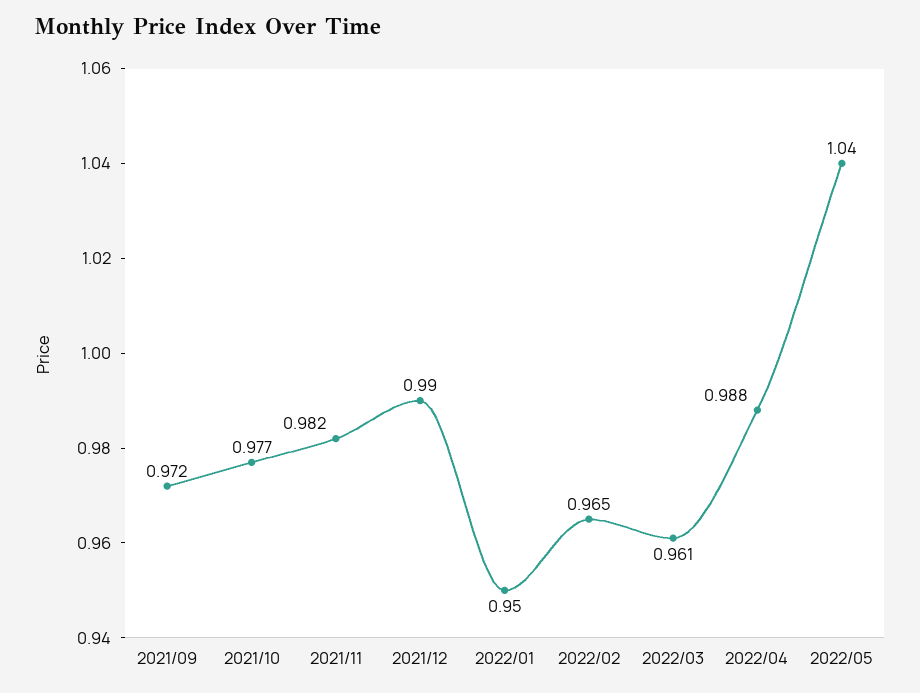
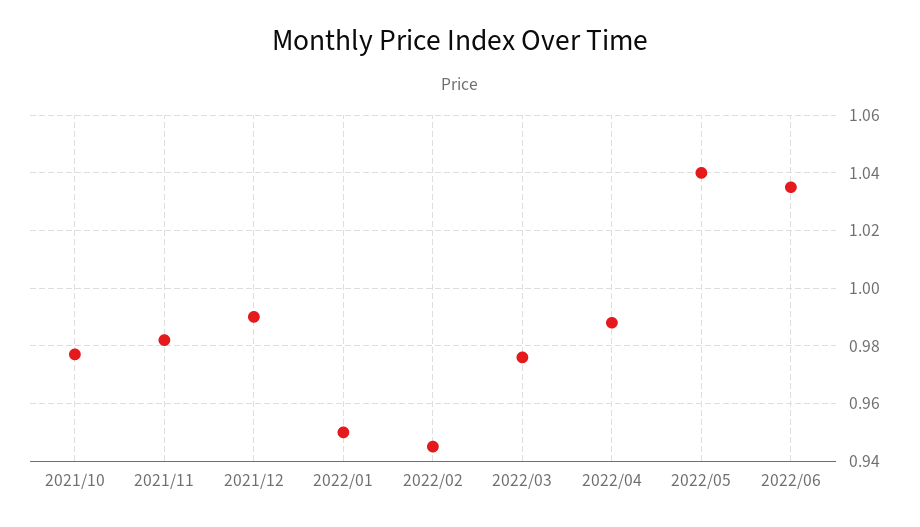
2021/09: 0.972 -> none
2022/02: 0.965 -> 0.945
2022/03: 0.961 -> 0.975
2022/06: none -> 1.035

